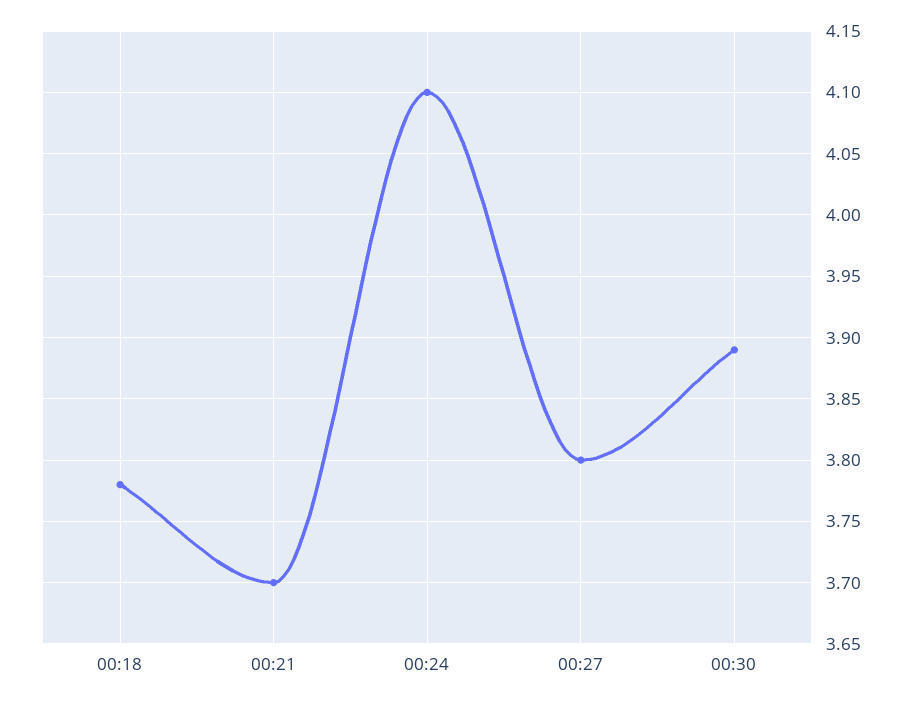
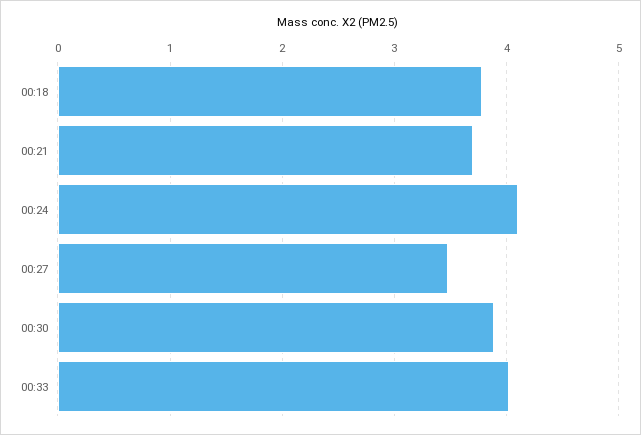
00:27: 3.8 -> 3.5
00:33: none -> 4

